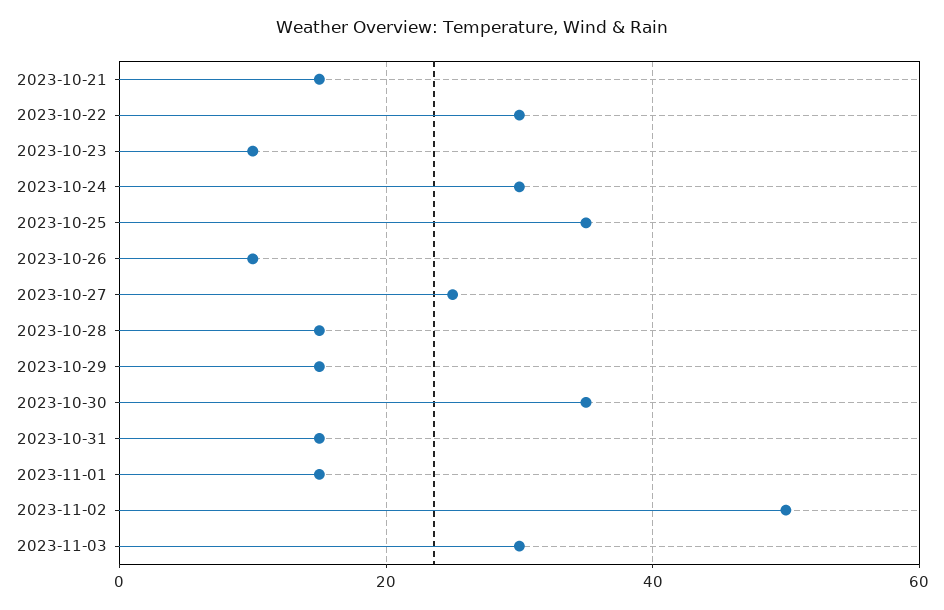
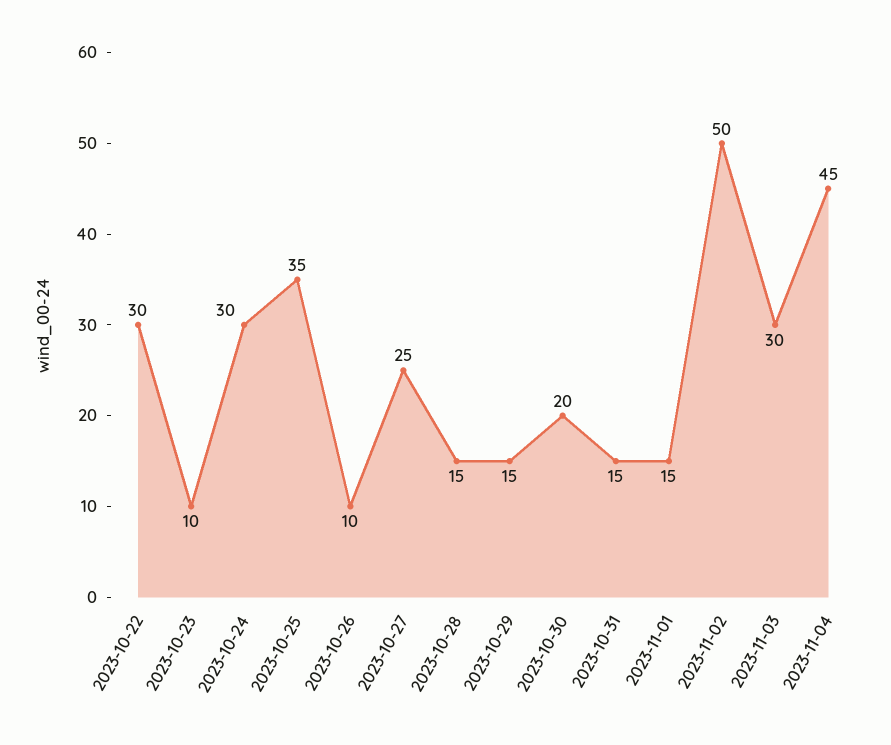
2023-10-21: 15 -> none
2023-10-30: 35 -> 20
2023-11-04: none -> 45

